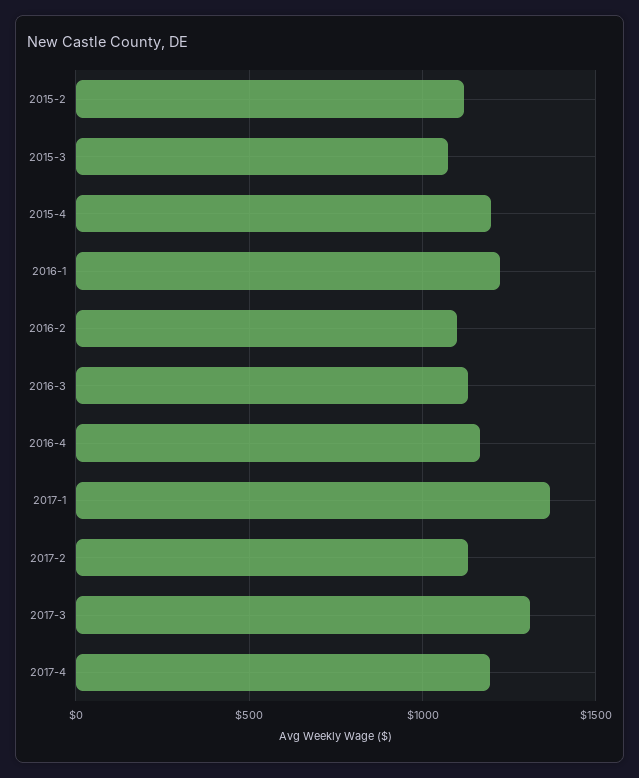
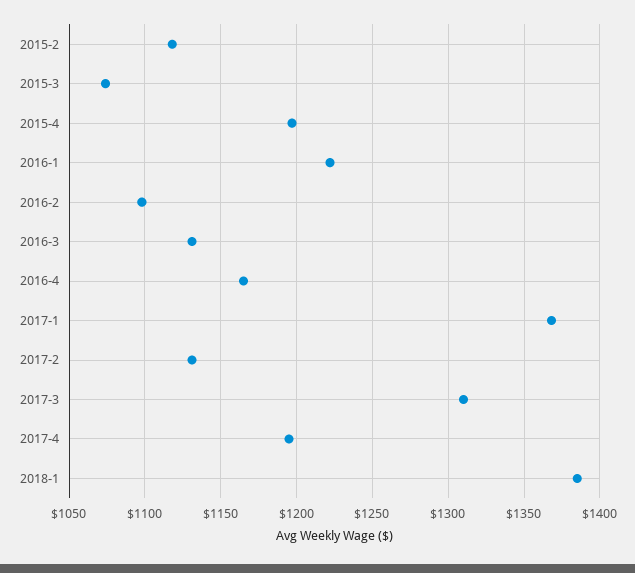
2018-1: none -> 1385

